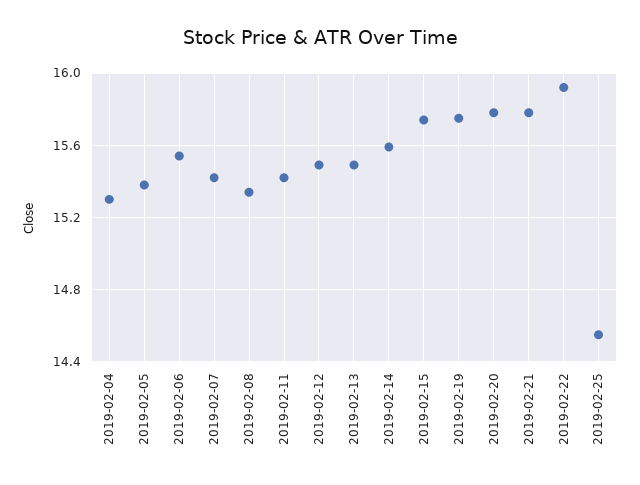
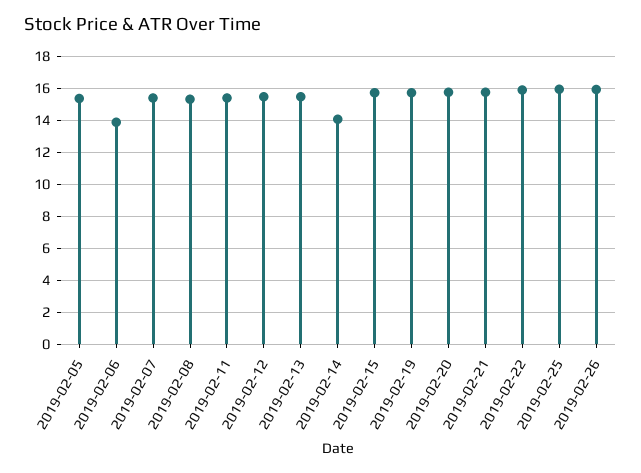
2019-02-04: 15.3 -> none
2019-02-06: 15.55 -> 14
2019-02-14: 15.6 -> 14
2019-02-25: 14.55 -> 16
2019-02-26: none -> 16

